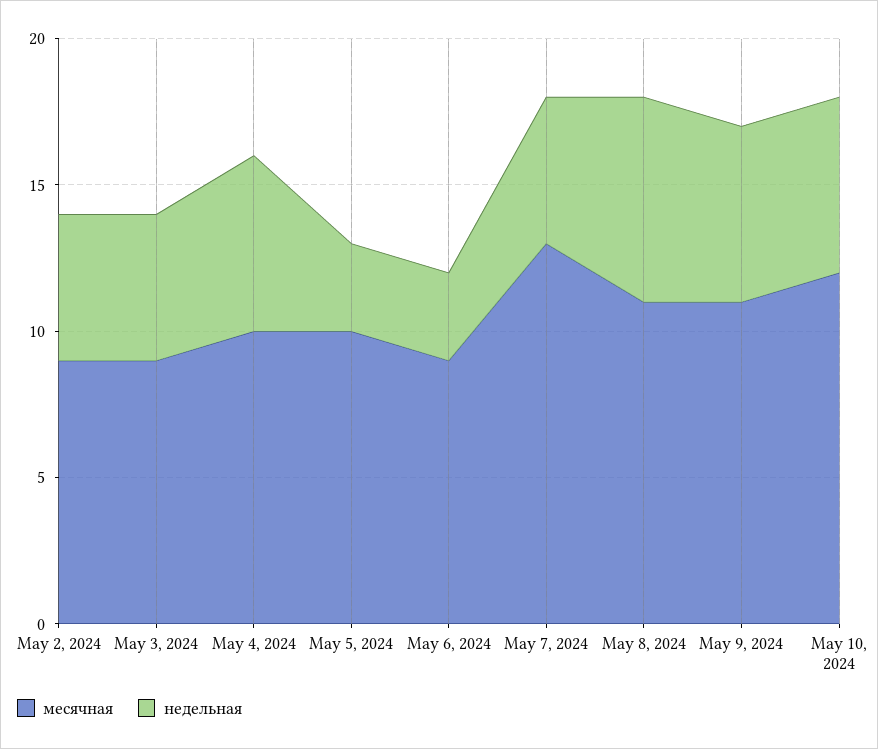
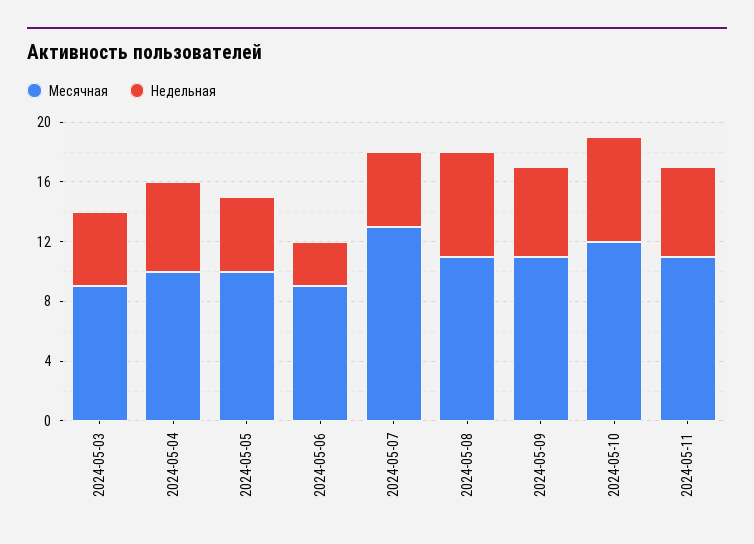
месячная, May 2, 2024: 9 -> none
недельная, May 2, 2024: 5 -> none
недельная, May 5, 2024: 3 -> 5
недельная, May 10, 2024: 6 -> 7
месячная, 2024-05-11: none -> 11
недельная, 2024-05-11: none -> 6

